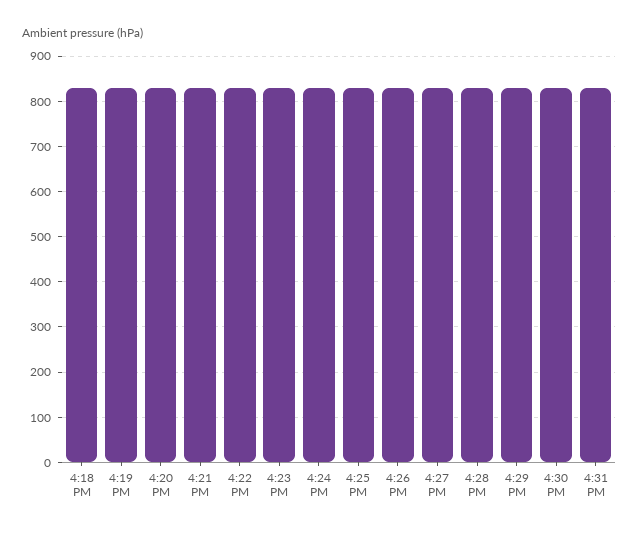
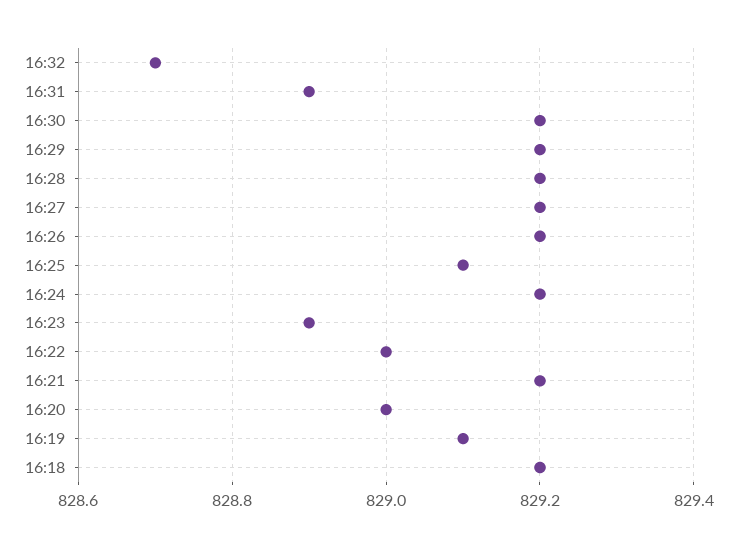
16:32: none -> 828.7

